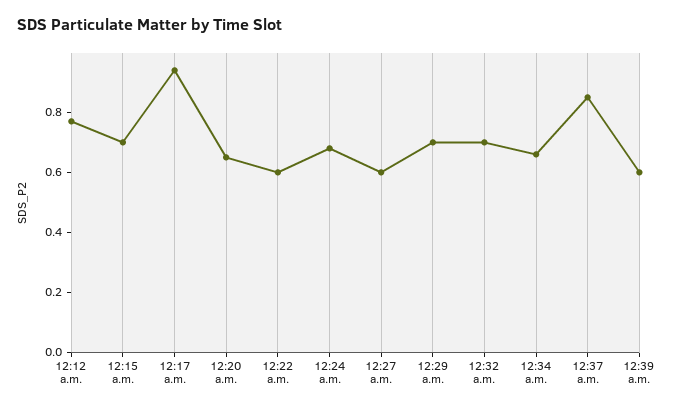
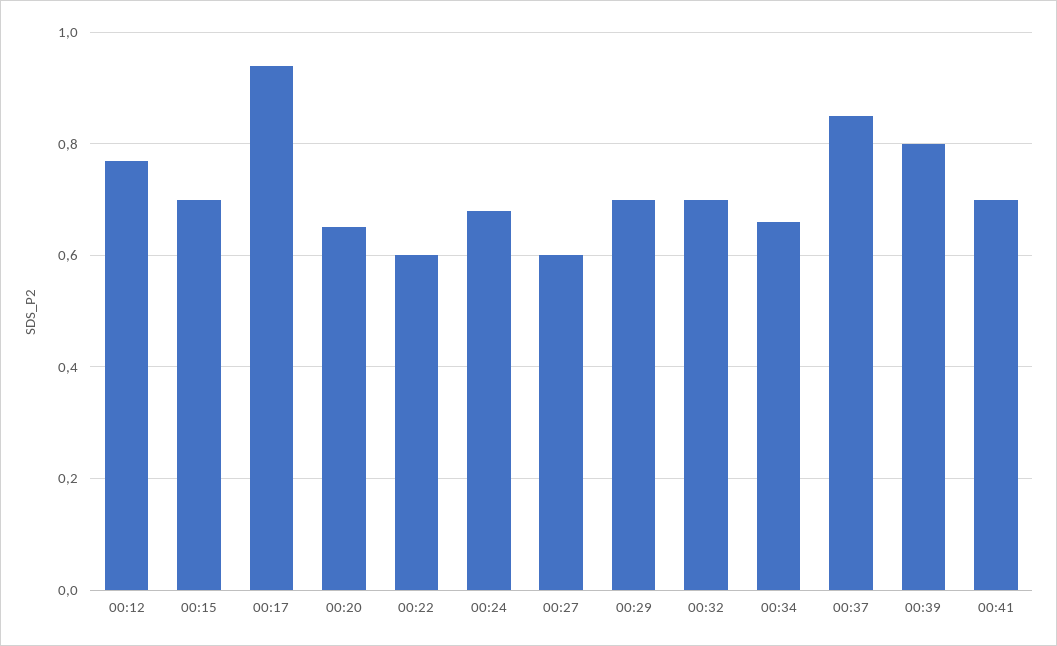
12:39 a.m.: 0.6 -> 0.8
00:41: none -> 0.7

